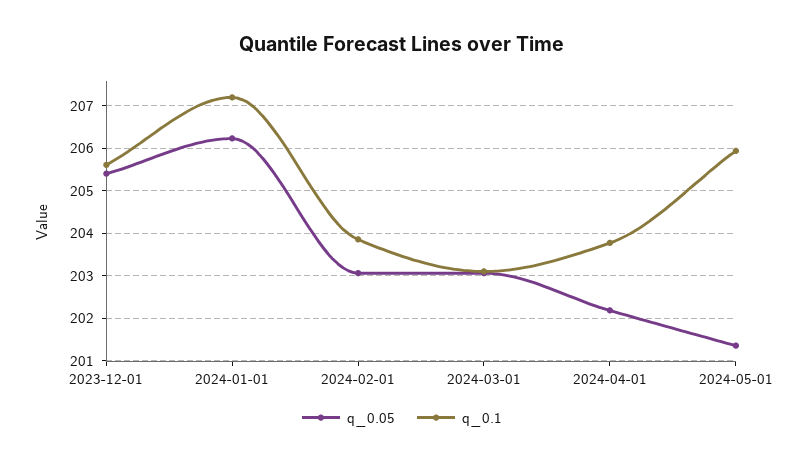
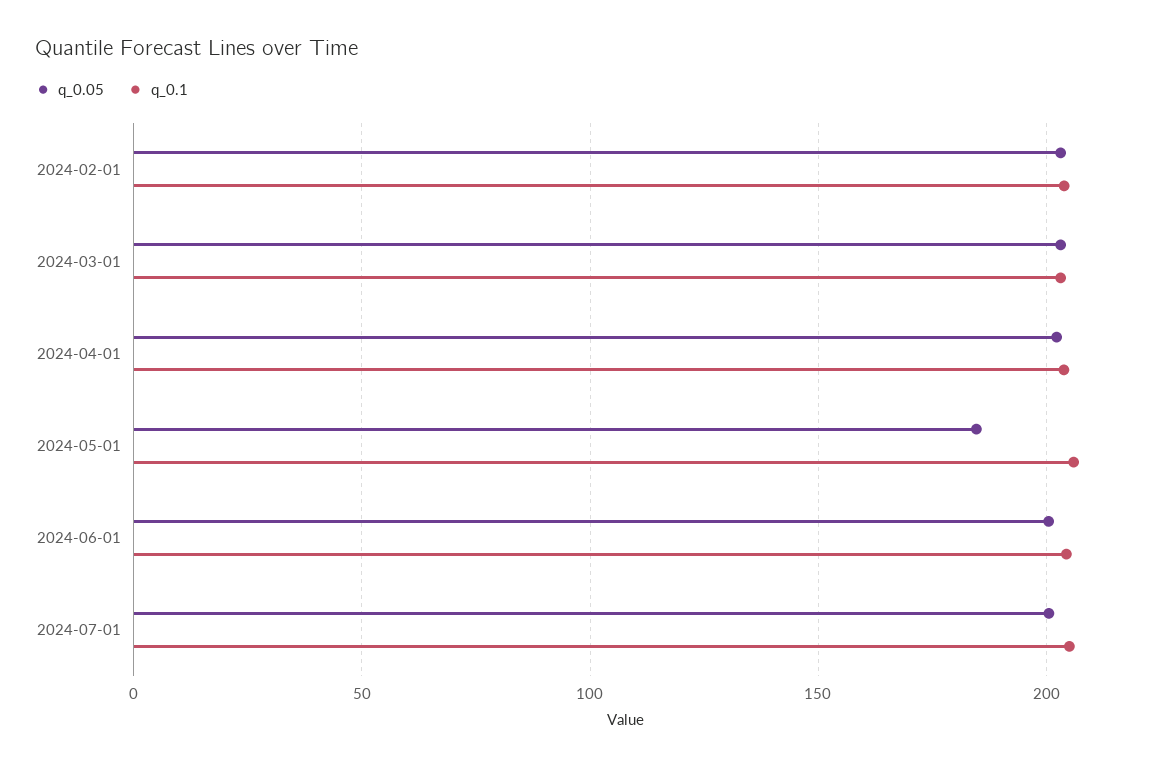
q_0.05, 2023-12-01: 205.4 -> none
q_0.1, 2023-12-01: 205.6 -> none
q_0.05, 2024-01-01: 206.2 -> none
q_0.1, 2024-01-01: 207.2 -> none
q_0.05, 2024-05-01: 201.4 -> 185
q_0.05, 2024-06-01: none -> 200
q_0.1, 2024-06-01: none -> 205
q_0.05, 2024-07-01: none -> 200
q_0.1, 2024-07-01: none -> 205

